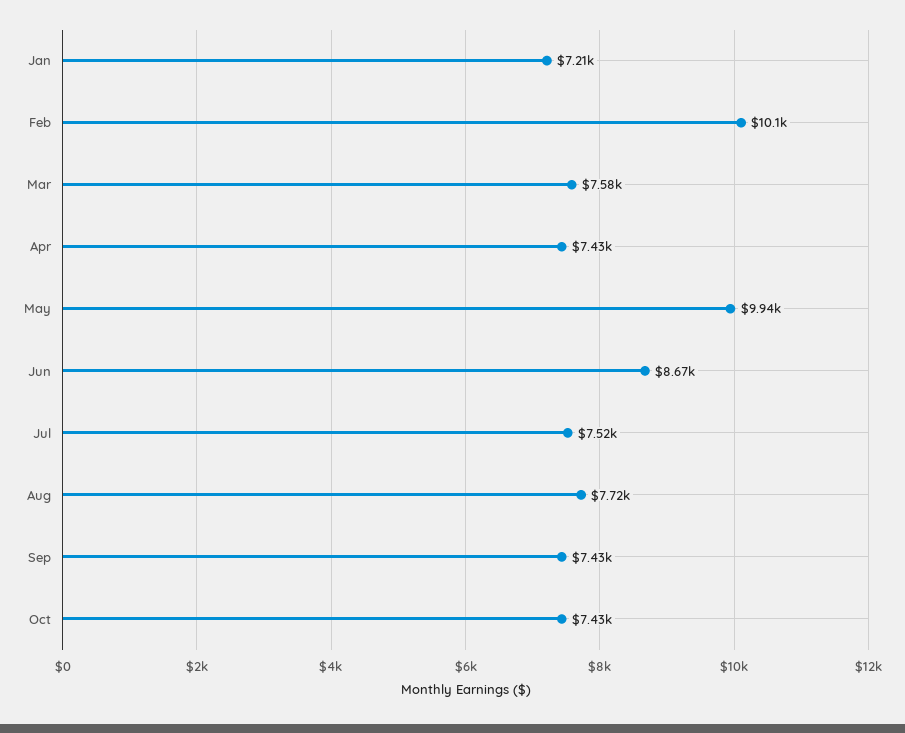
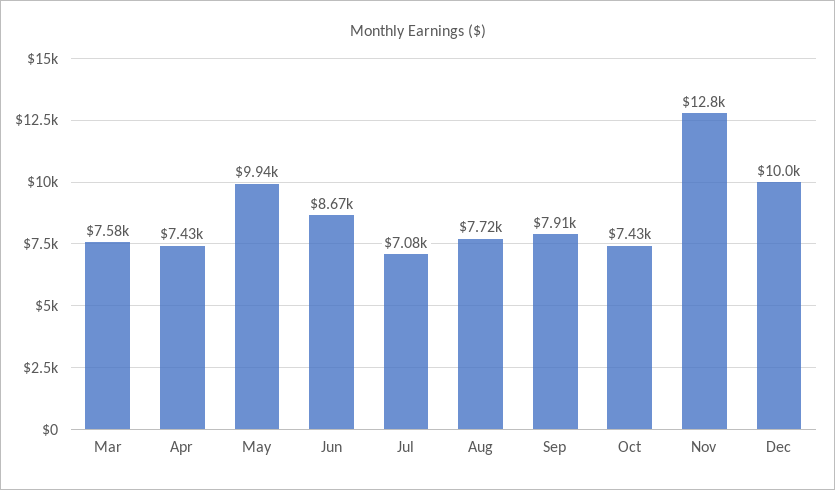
Jan: 7210 -> none
Feb: 10100 -> none
Jul: 7520 -> 7080
Sep: 7430 -> 7910
Nov: none -> 12800
Dec: none -> 10000

